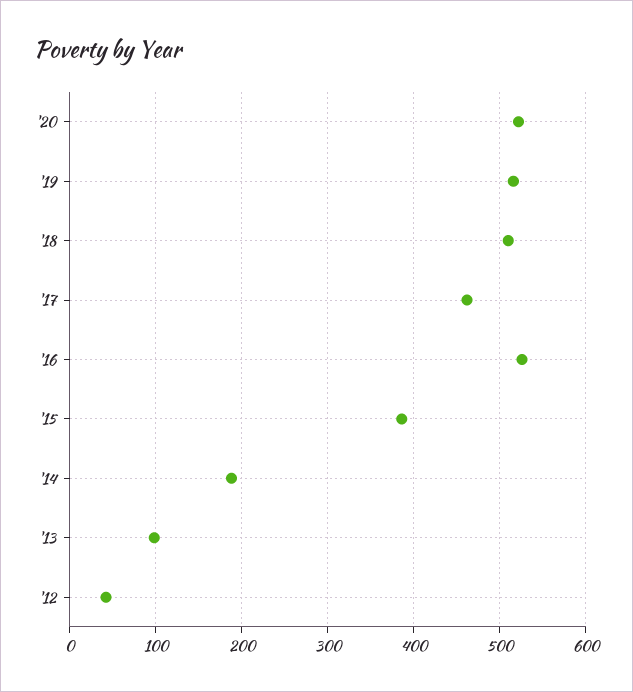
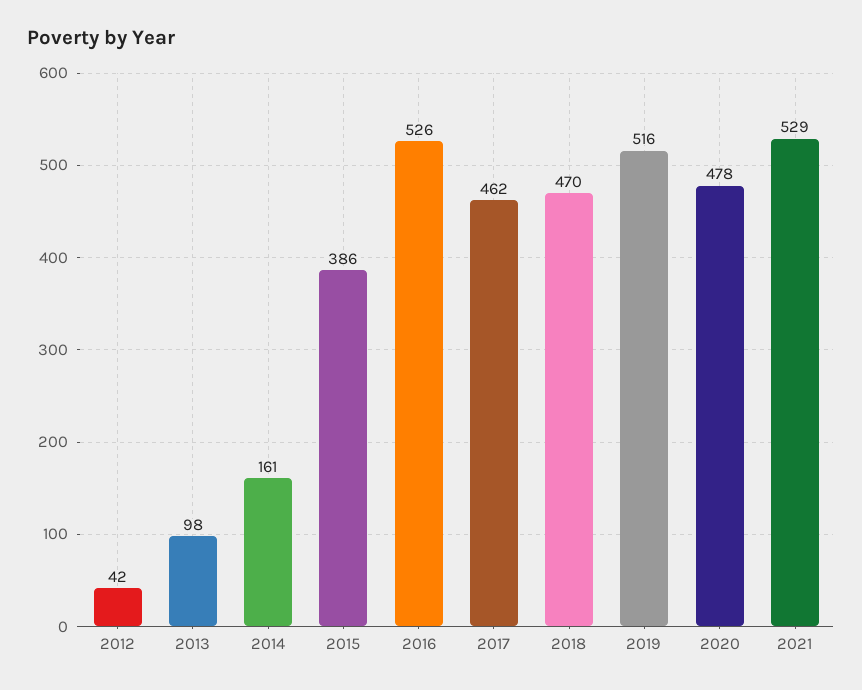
'20: 520 -> 478
'18: 510 -> 470
'14: 190 -> 161
2021: none -> 529

